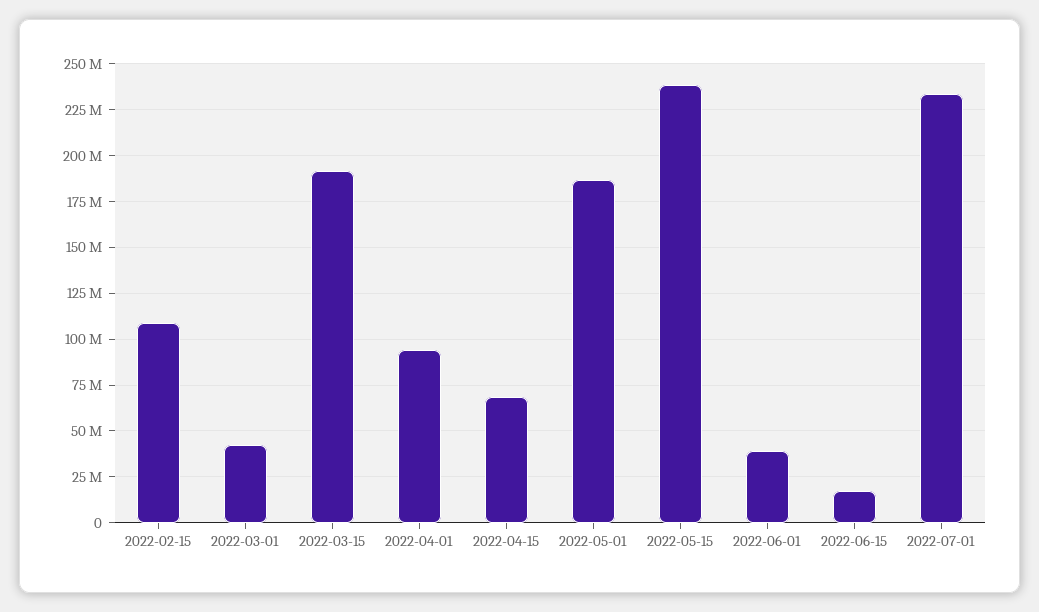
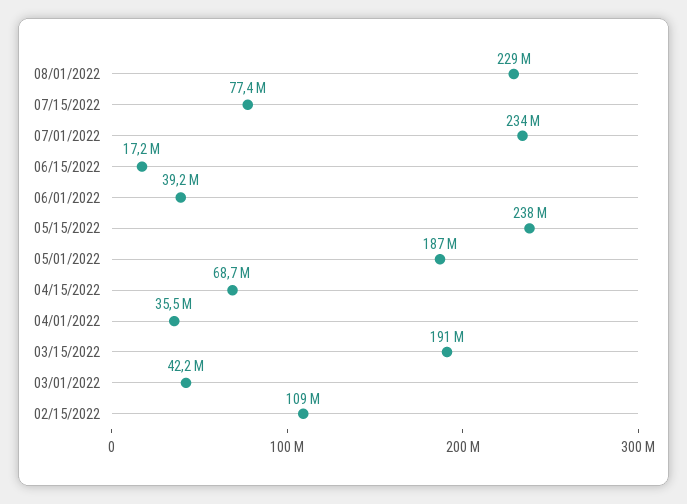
2022-04-01: 95000000 -> 35500000
08/01/2022: none -> 229000000
07/15/2022: none -> 77400000

